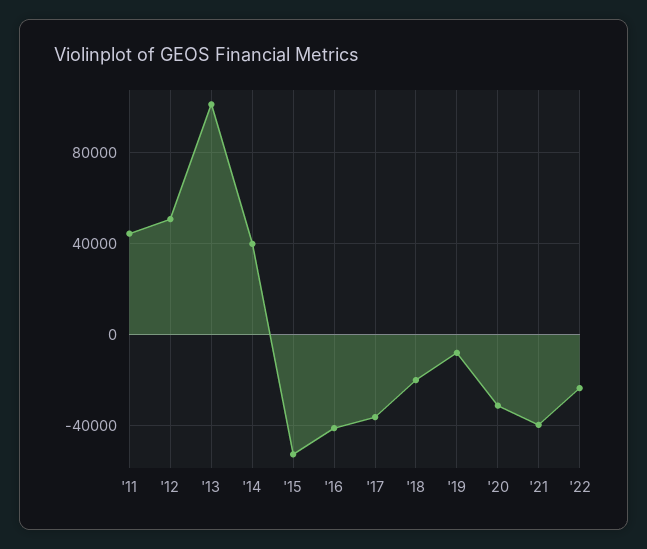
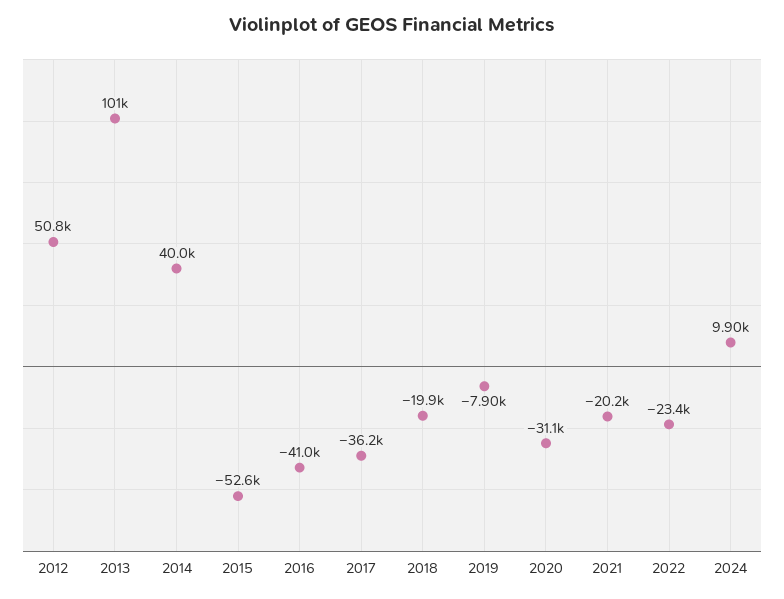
'11: 45000 -> none
'21: -40000 -> -20200
2024: none -> 9900

